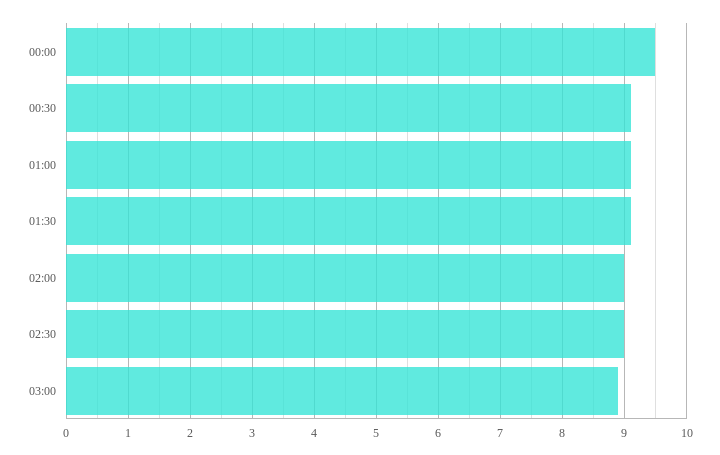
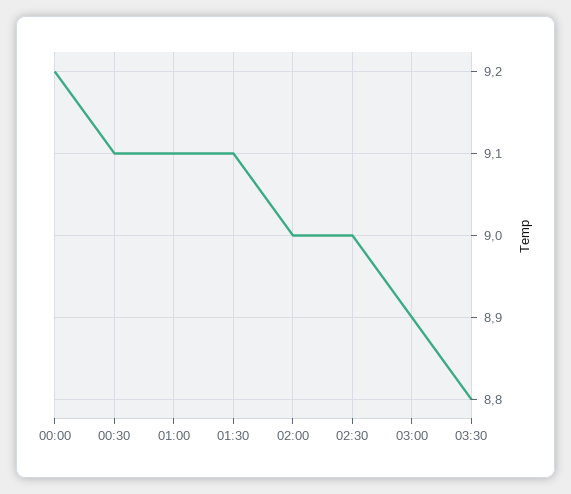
00:00: 9.5 -> 9.2
03:30: none -> 8.8

